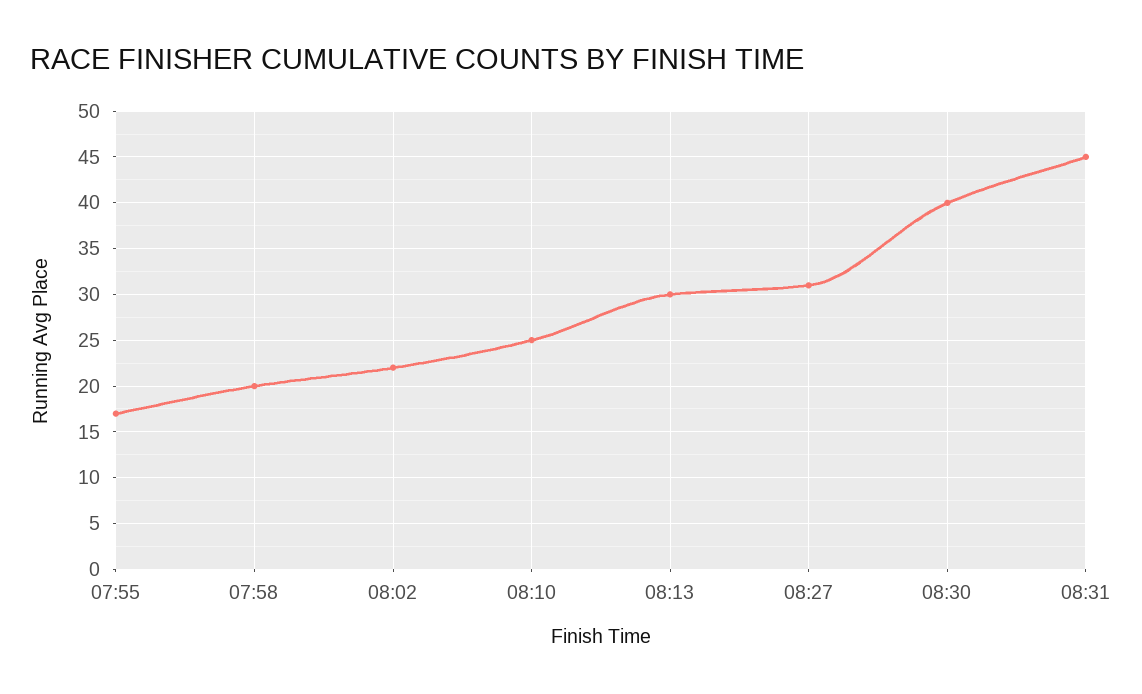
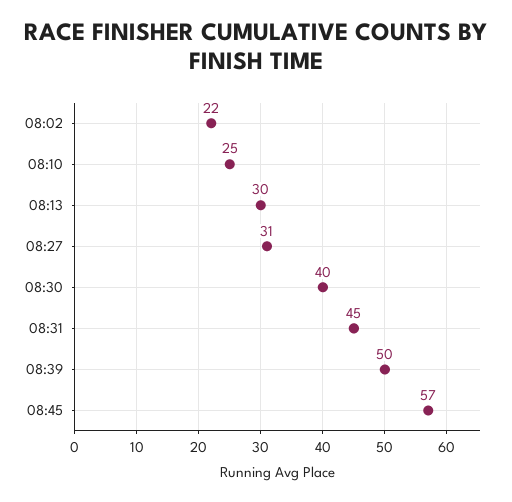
07:55: 17 -> none
07:58: 20 -> none
08:39: none -> 50
08:45: none -> 57

